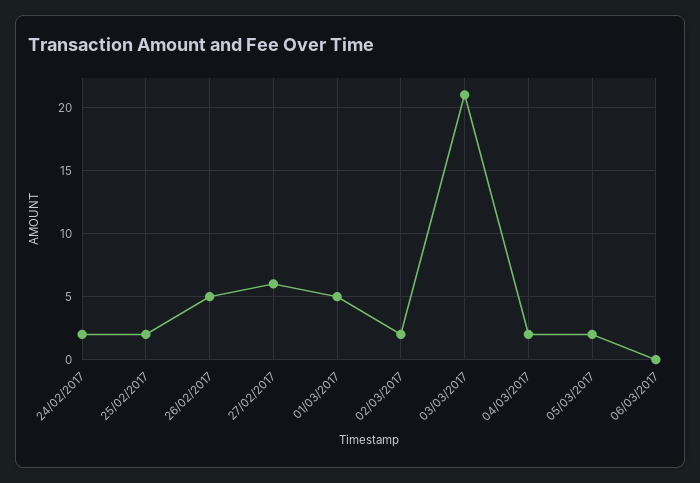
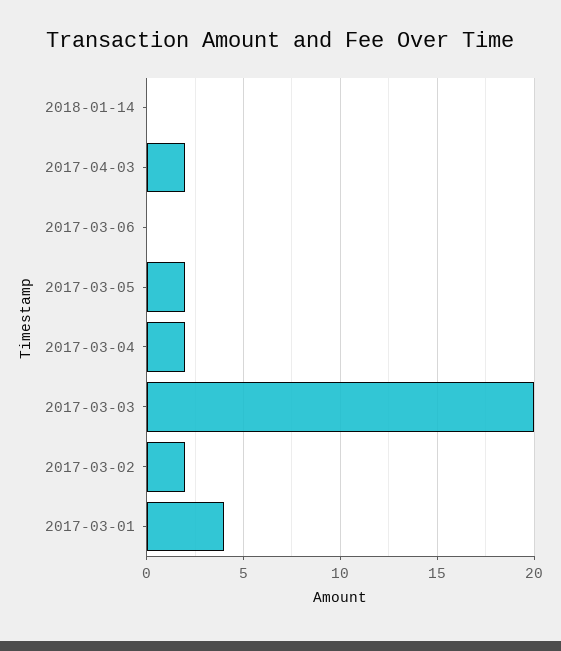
24/02/2017: 2 -> none
25/02/2017: 2 -> none
26/02/2017: 5 -> none
27/02/2017: 6 -> none
01/03/2017: 5 -> 4
03/03/2017: 21 -> 20
2018-01-14: none -> 0
2017-04-03: none -> 2

